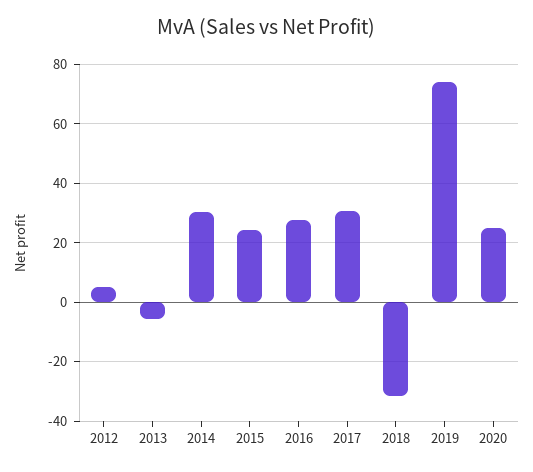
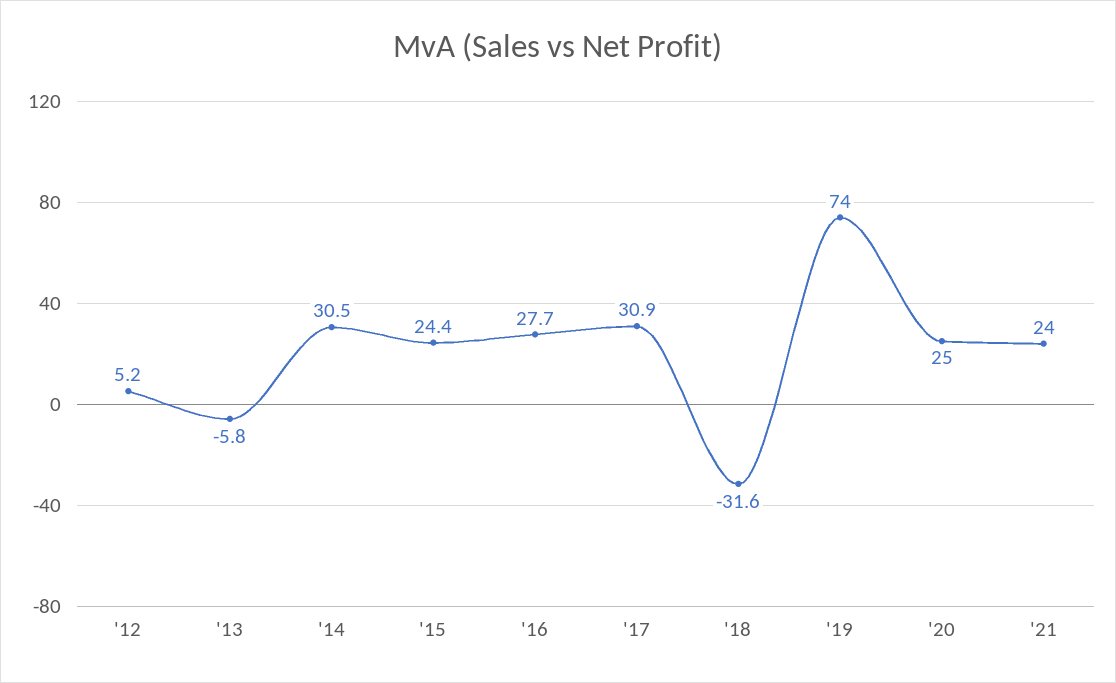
'21: none -> 24

